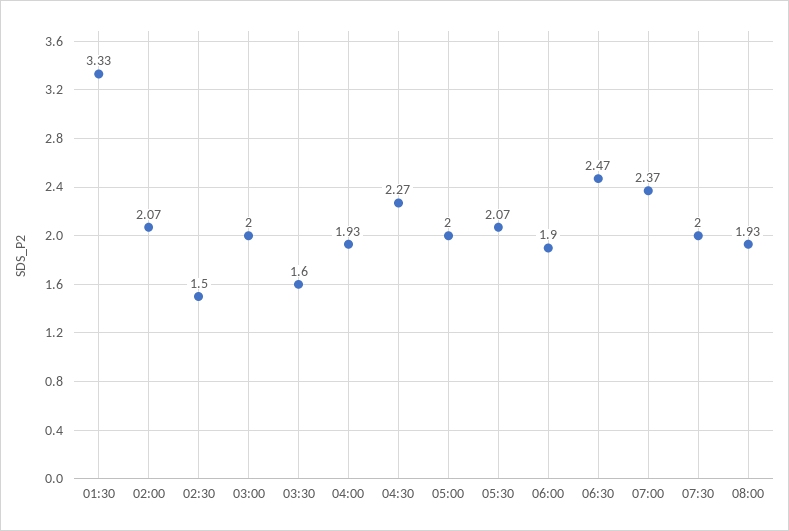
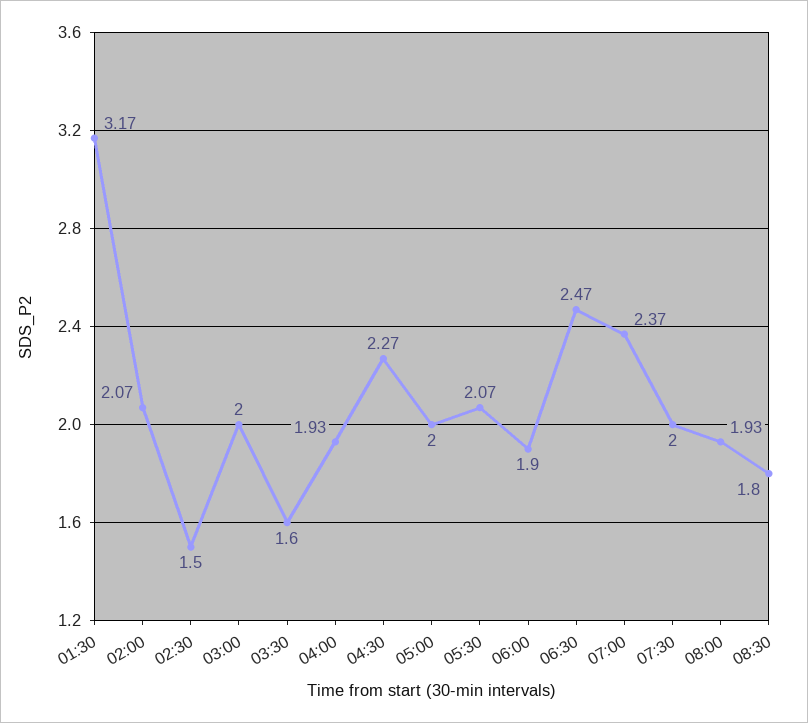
01:30: 3.33 -> 3.17
08:30: none -> 1.8

